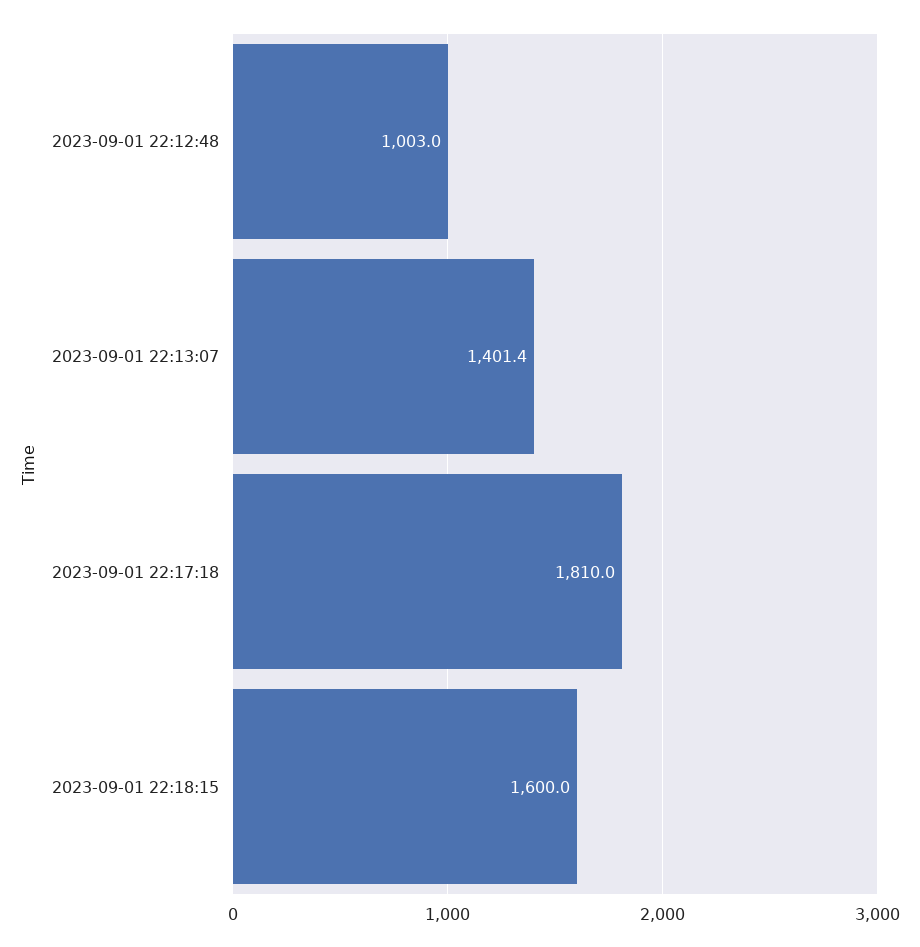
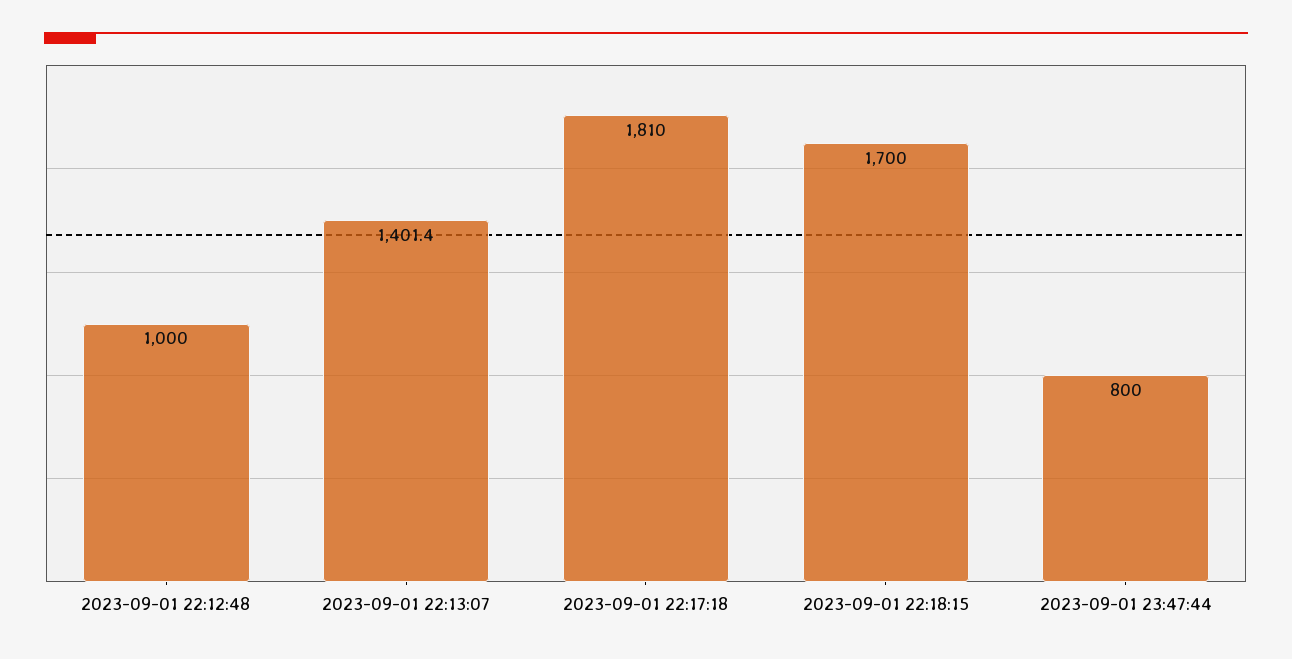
2023-09-01 22:12:48: 1003 -> 1000
2023-09-01 22:18:15: 1600 -> 1700
2023-09-01 23:47:44: none -> 800

